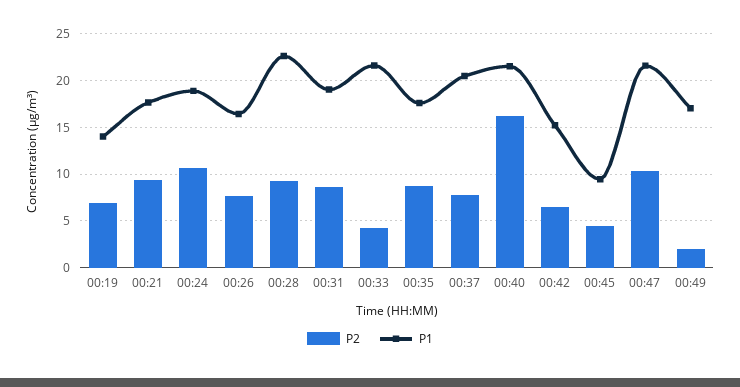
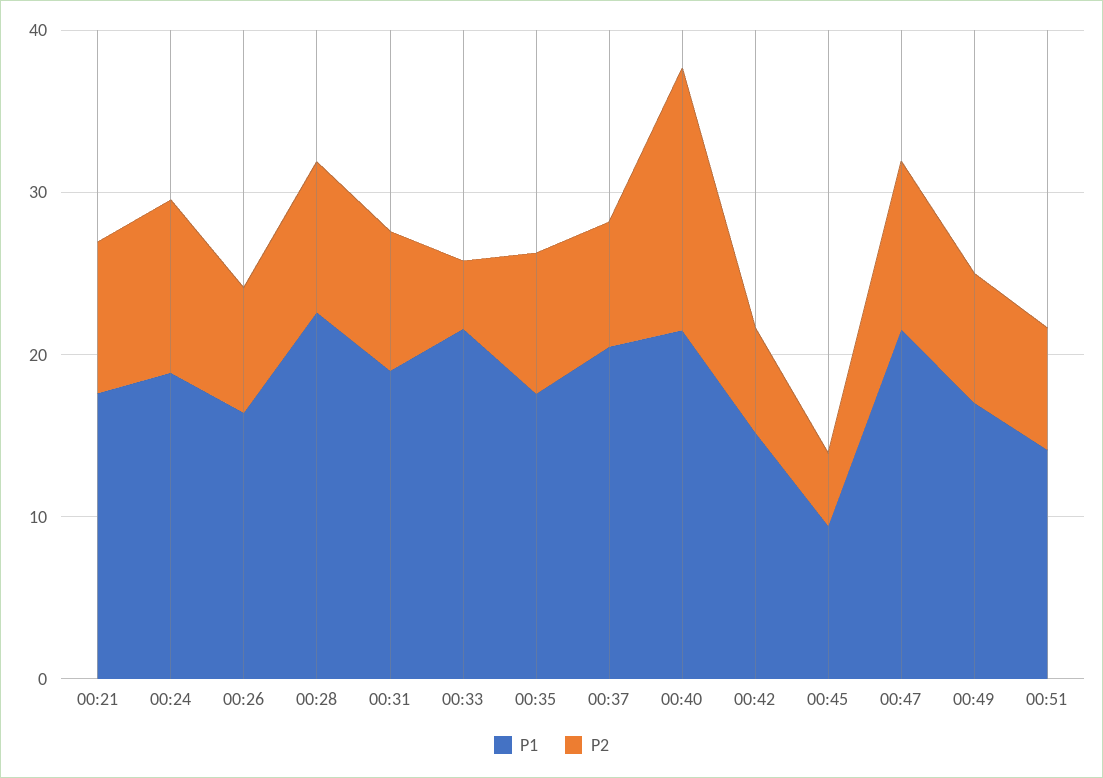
P2, 00:19: 7 -> none
P1, 00:19: 14 -> none
P2, 00:49: 2 -> 8
P1, 00:51: none -> 14
P2, 00:51: none -> 8

